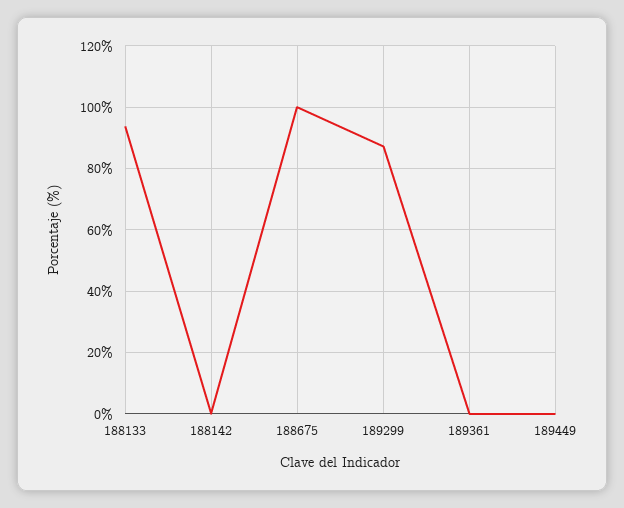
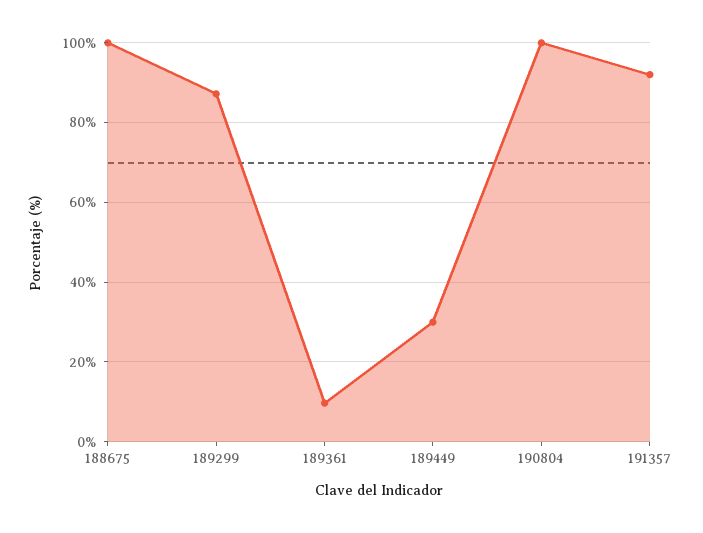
188133: 94 -> none
188142: 0 -> none
189361: 0 -> 10
189449: 0 -> 30
190804: none -> 100
191357: none -> 92

